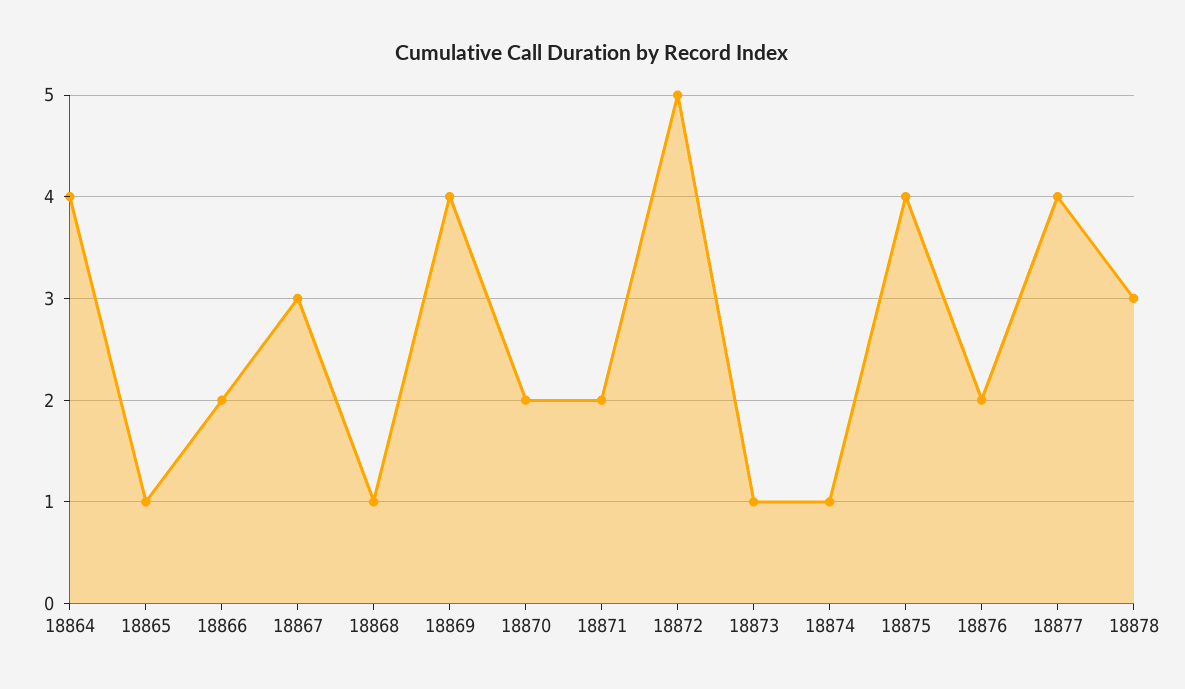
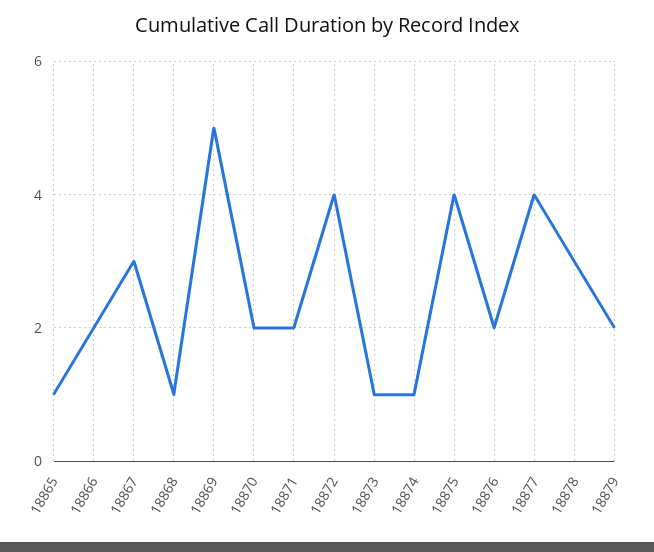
18864: 4 -> none
18869: 4 -> 5
18872: 5 -> 4
18879: none -> 2

